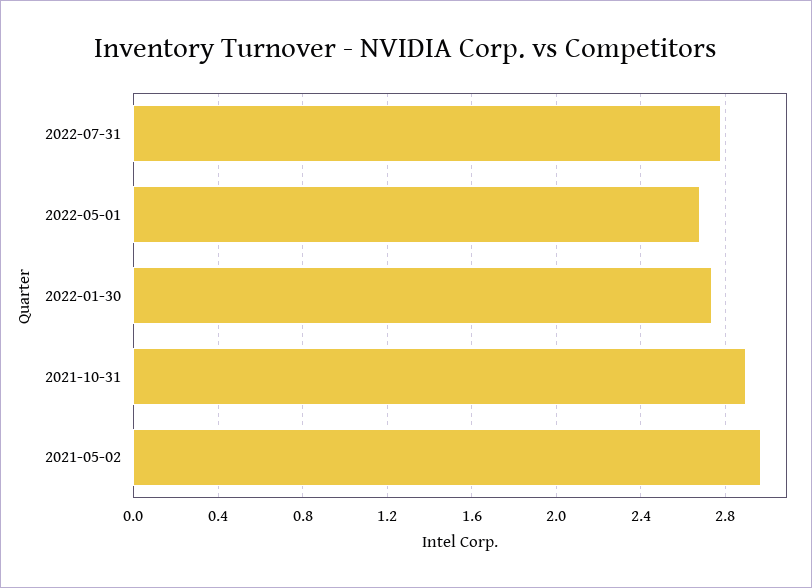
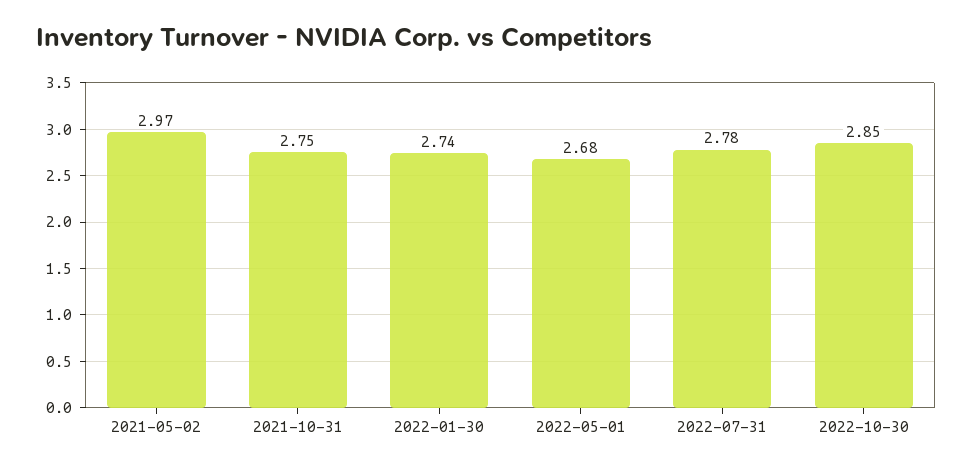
2021-10-31: 2.9 -> 2.75
2022-10-30: none -> 2.85

